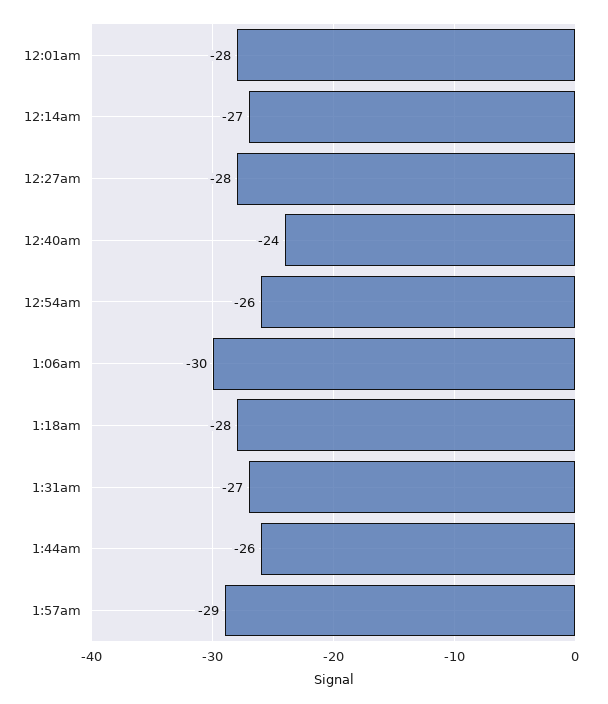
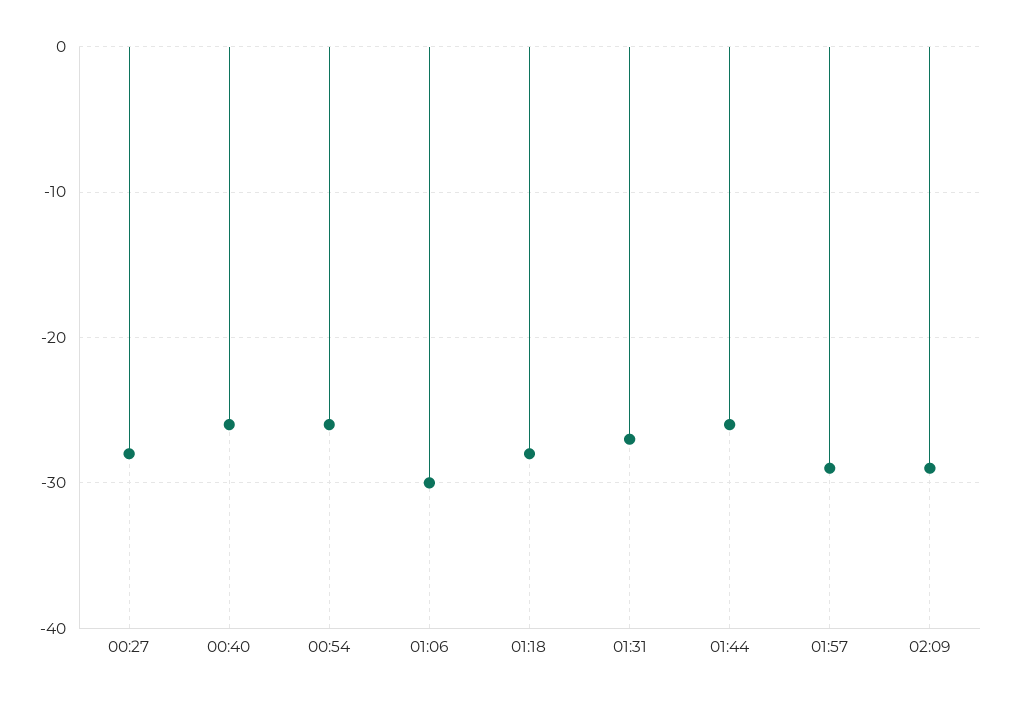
12:01am: -28 -> none
12:14am: -27 -> none
12:40am: -24 -> -26
02:09: none -> -29

